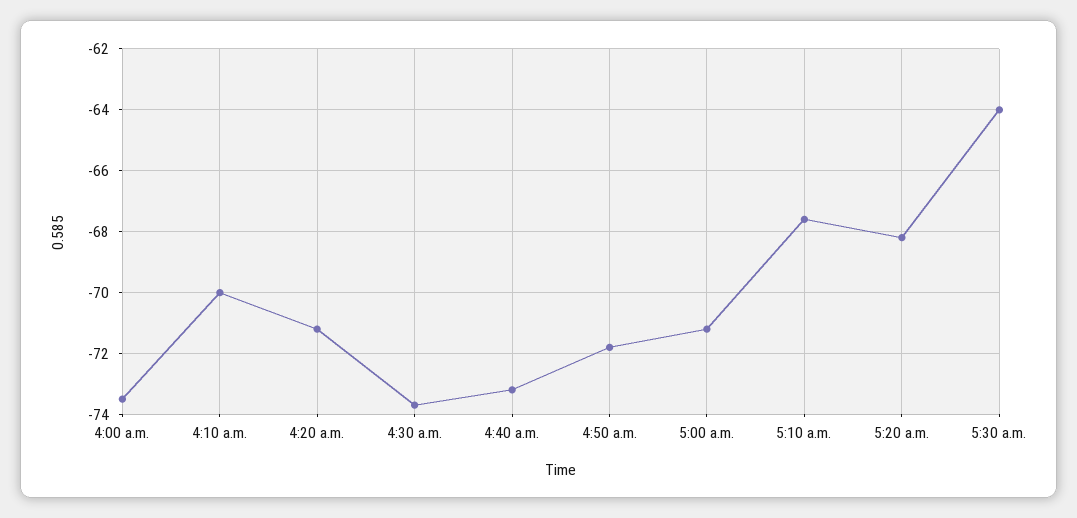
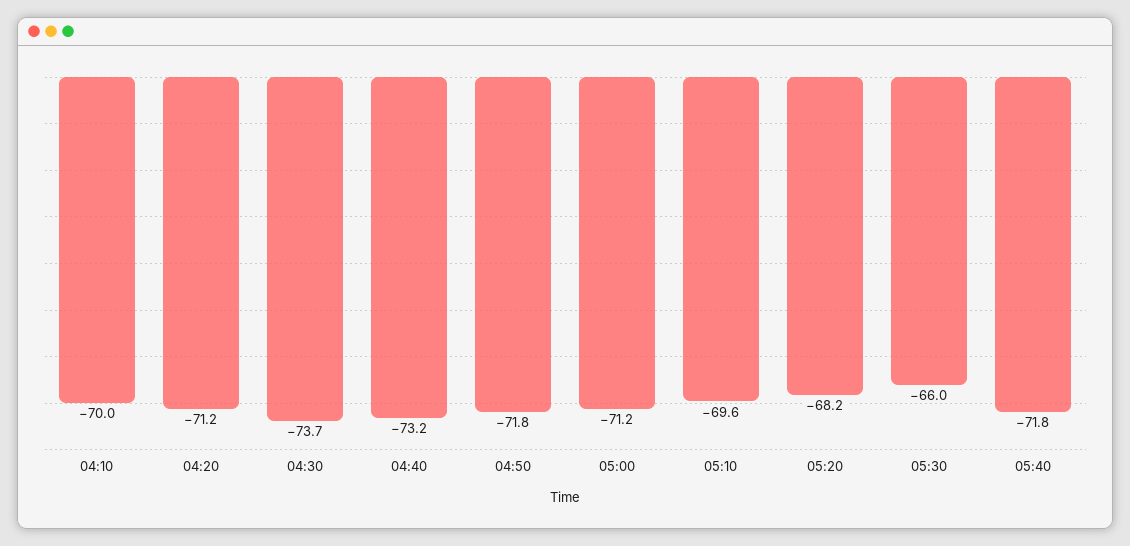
4:00 a.m.: -73.5 -> none
5:10 a.m.: -67.5 -> -69.6
5:30 a.m.: -64 -> -66
05:40: none -> -71.8

